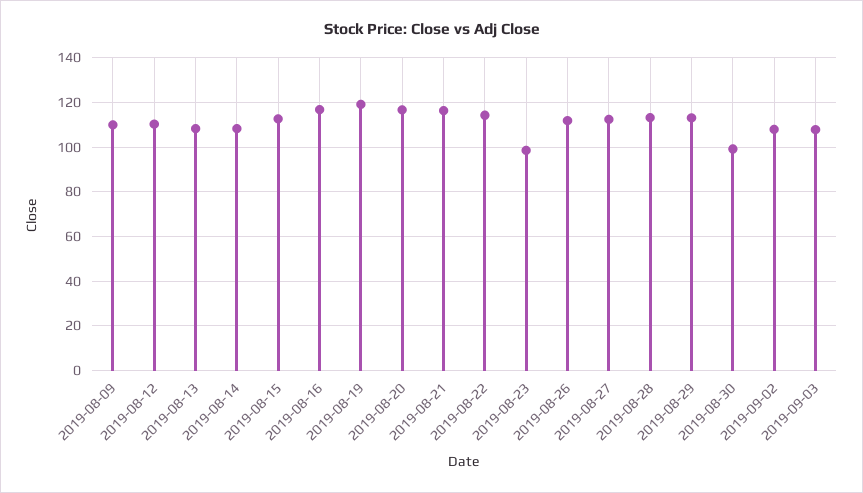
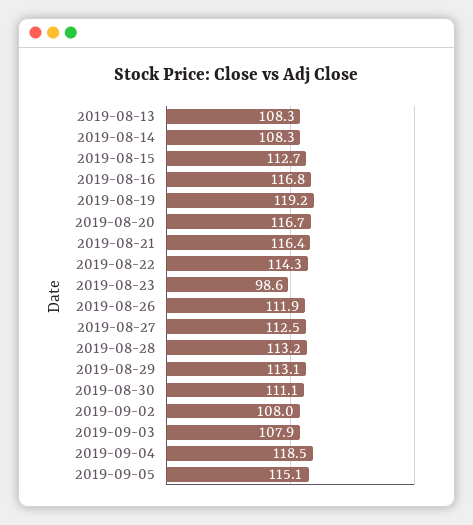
2019-08-09: 110 -> none
2019-08-12: 110 -> none
2019-08-30: 100 -> 111.1
2019-09-04: none -> 118.5
2019-09-05: none -> 115.1

